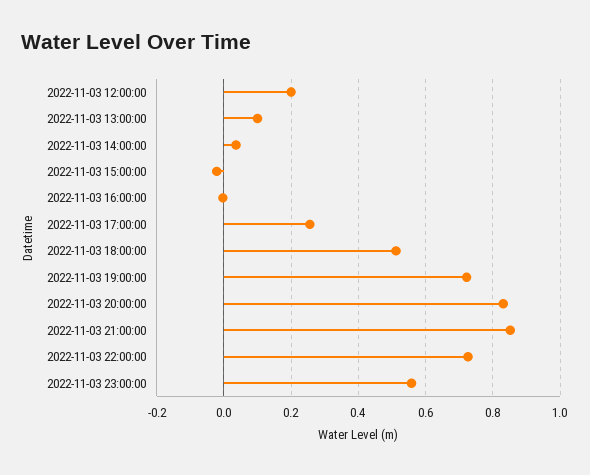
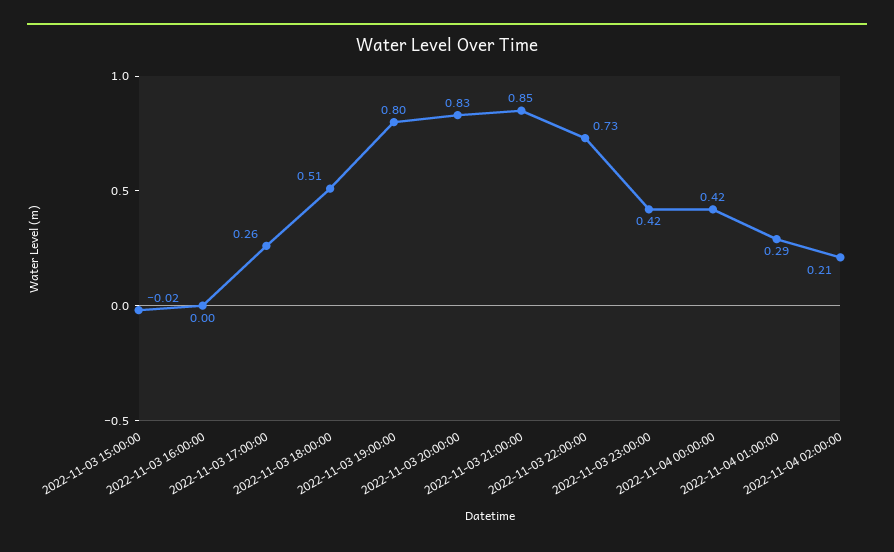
2022-11-03 12:00:00: 0.2 -> none
2022-11-03 13:00:00: 0.1 -> none
2022-11-03 14:00:00: 0.04 -> none
2022-11-03 19:00:00: 0.72 -> 0.8
2022-11-03 23:00:00: 0.56 -> 0.42
2022-11-04 00:00:00: none -> 0.42
2022-11-04 01:00:00: none -> 0.29
2022-11-04 02:00:00: none -> 0.21

